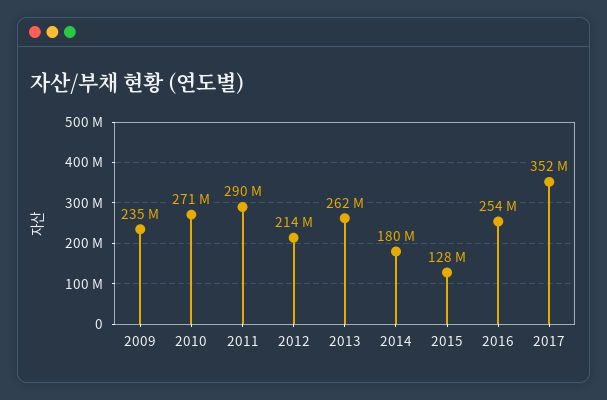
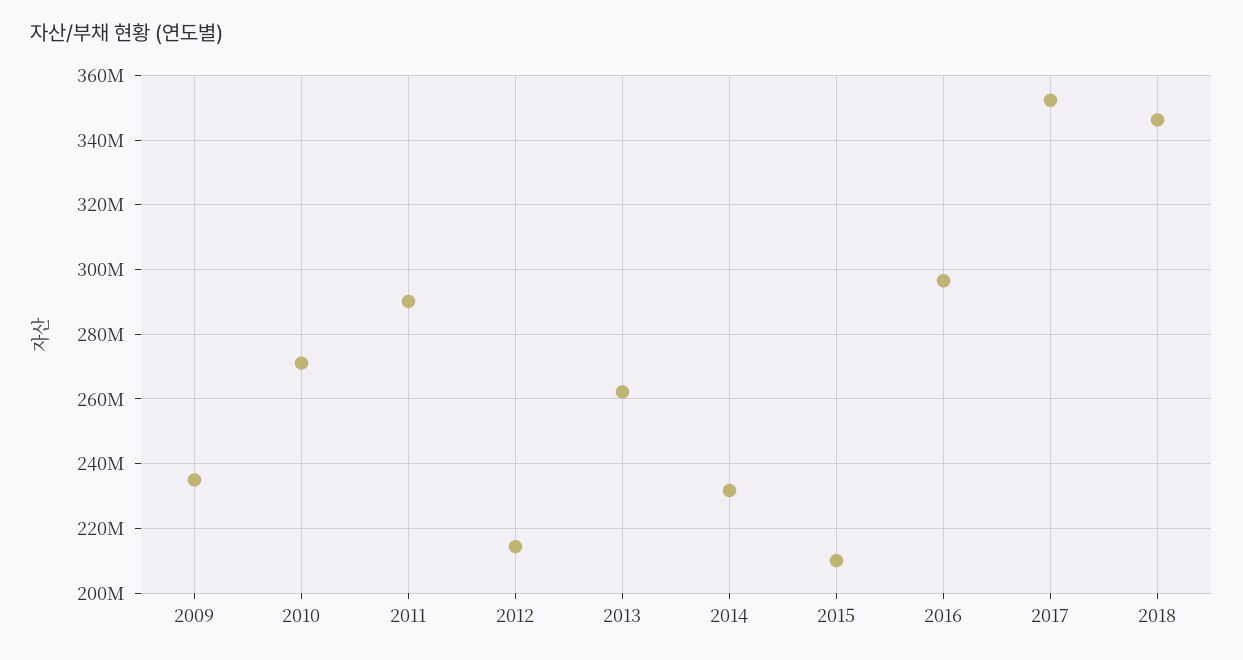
2014: 180000000 -> 232000000
2015: 128000000 -> 210000000
2016: 254000000 -> 296000000
2018: none -> 346000000

